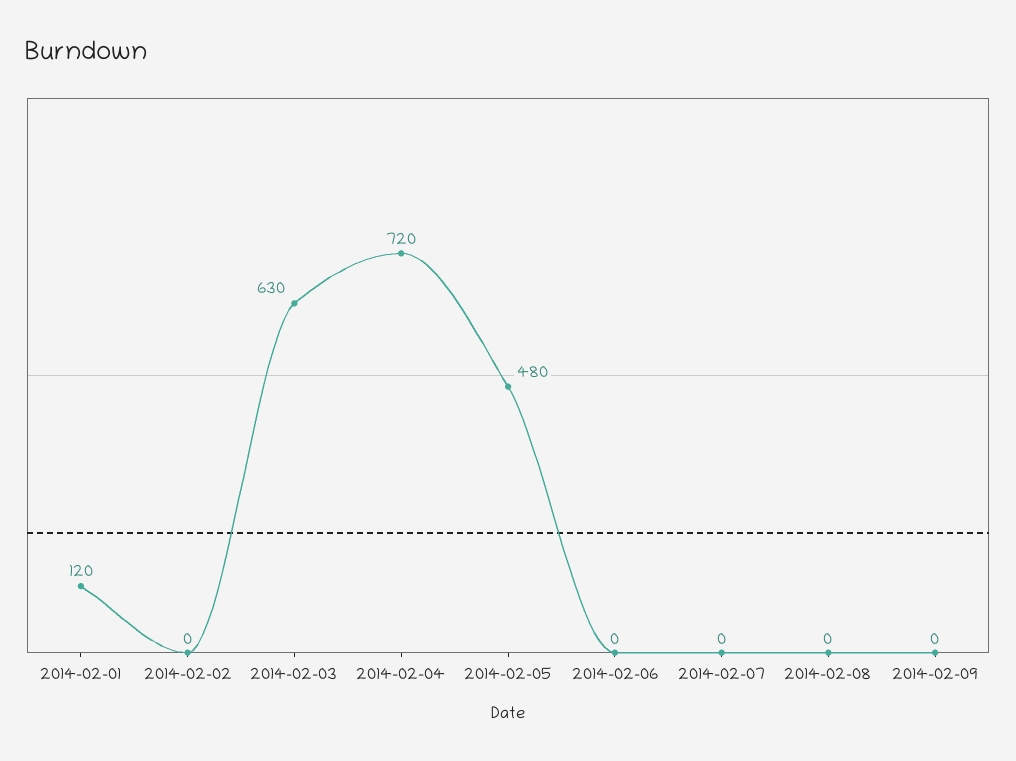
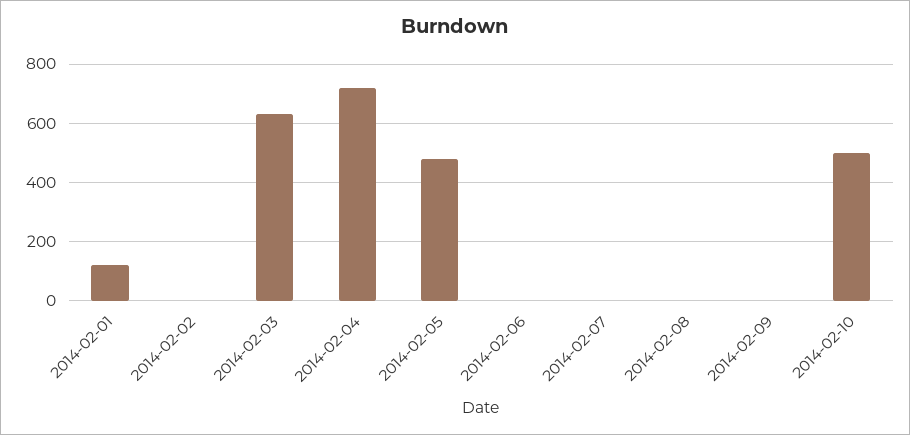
2014-02-10: none -> 500

